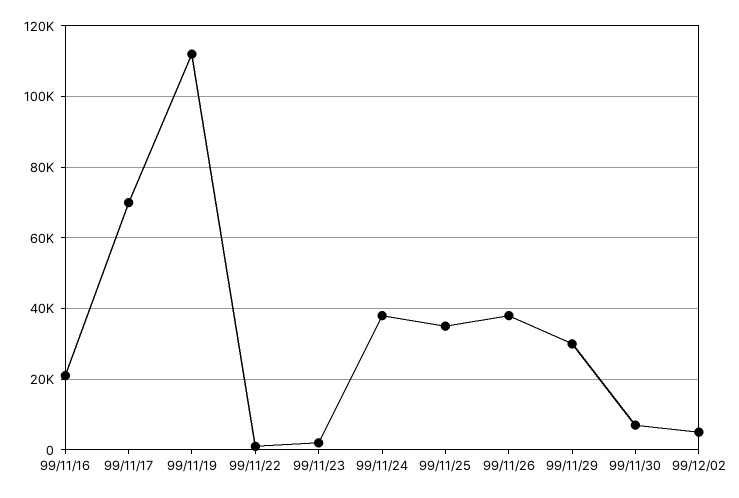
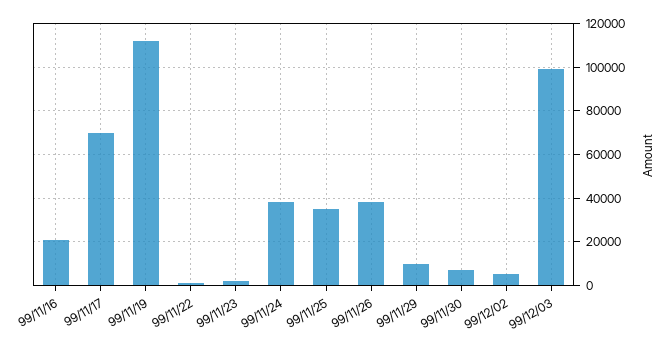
99/11/29: 30000 -> 10000
99/12/03: none -> 100000

